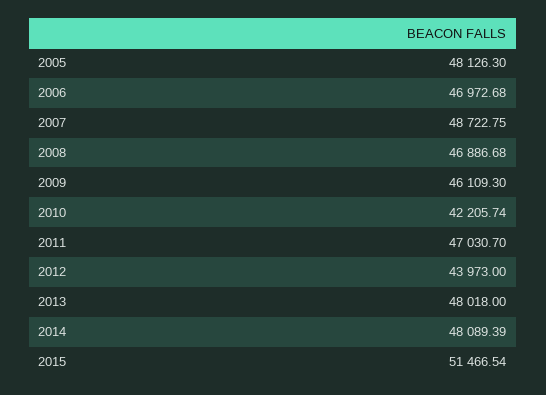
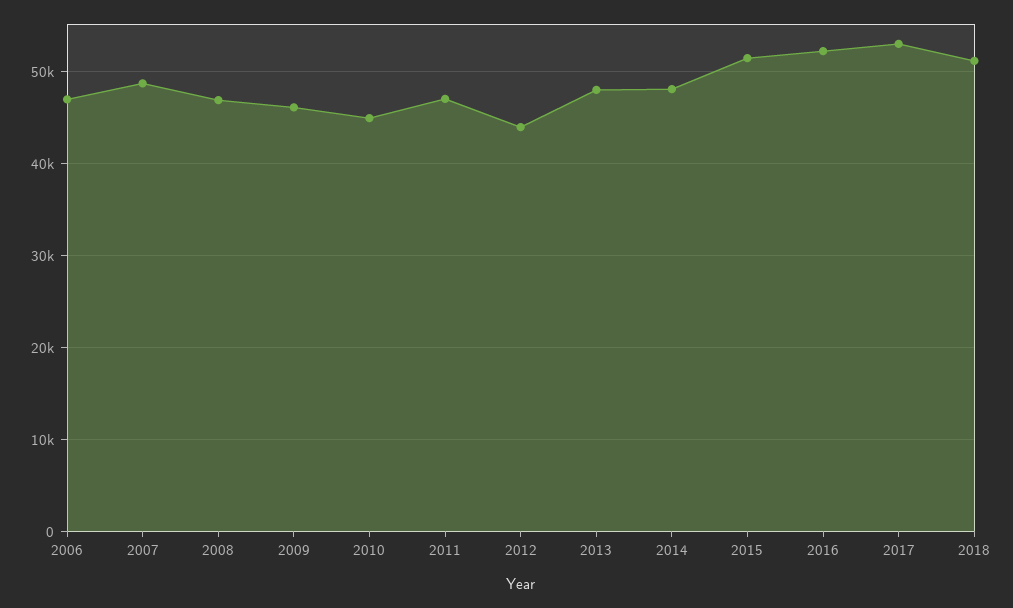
2005: 48126.3 -> none
2010: 42205.74 -> 45000
2016: none -> 52000
2017: none -> 53000
2018: none -> 51000

